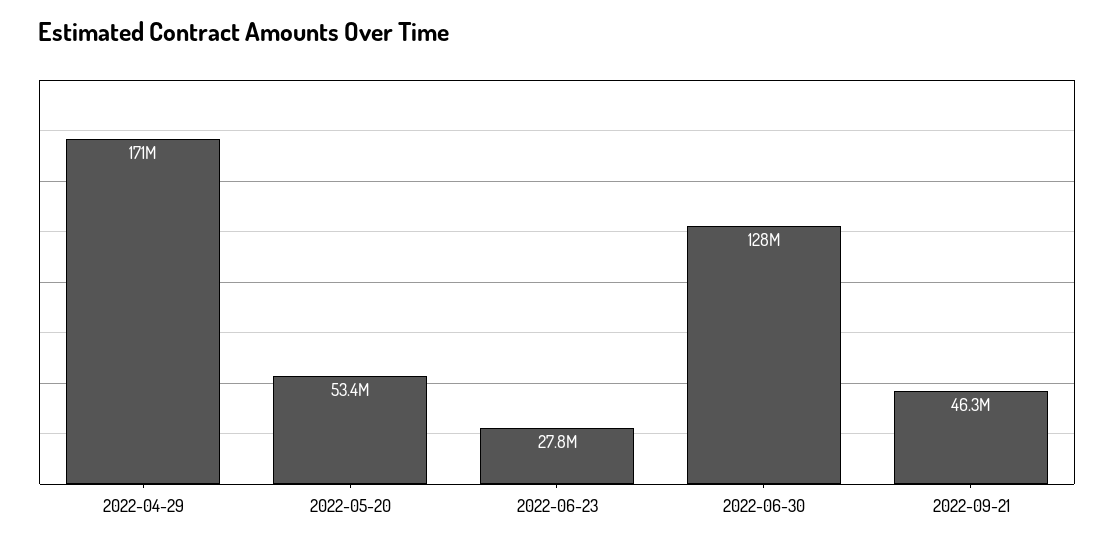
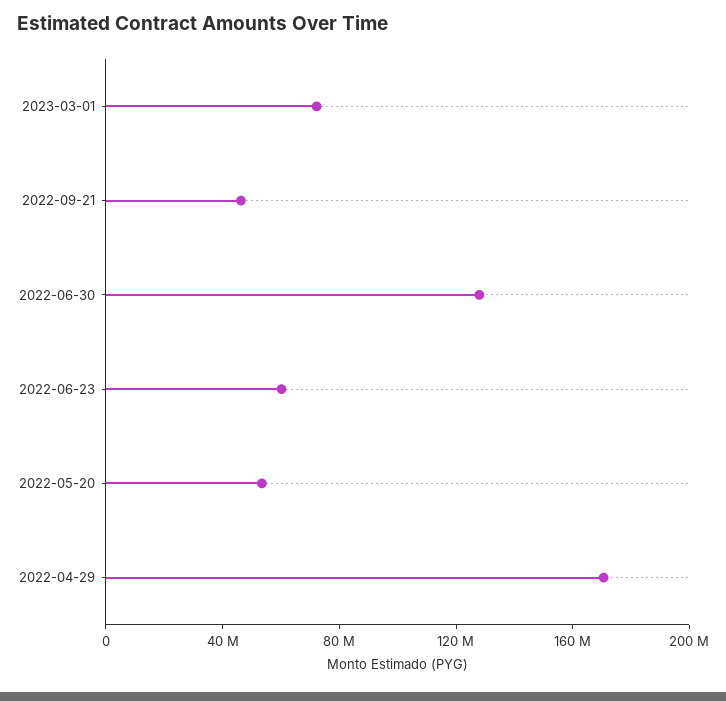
2022-06-23: 27800000 -> 60000000
2023-03-01: none -> 70000000

